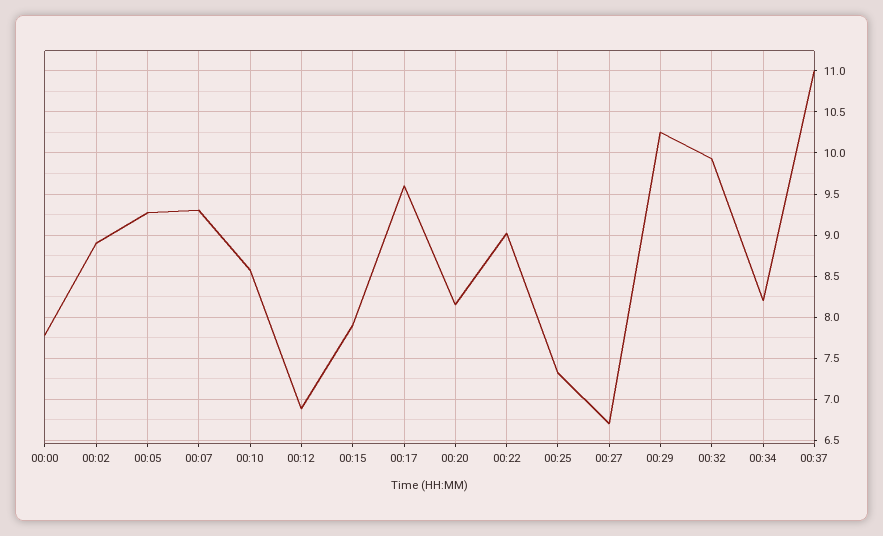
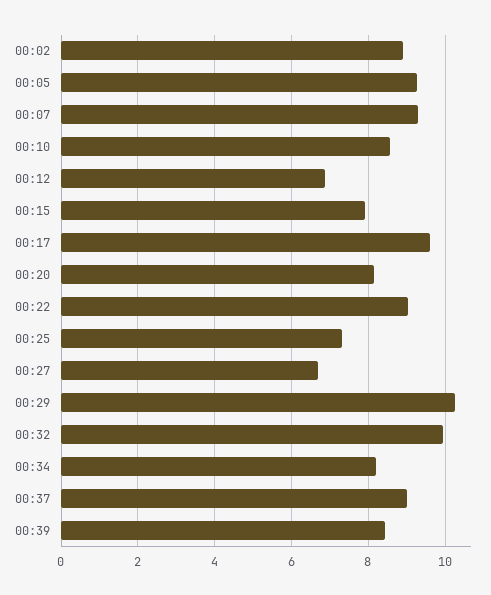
00:00: 7.8 -> none
00:37: 11 -> 9
00:39: none -> 8.4

